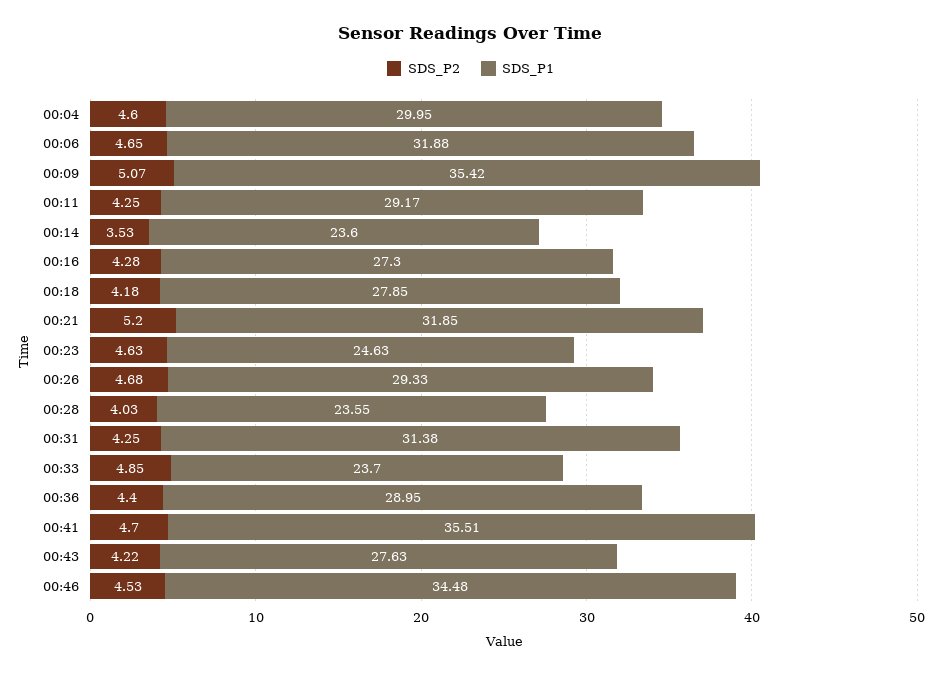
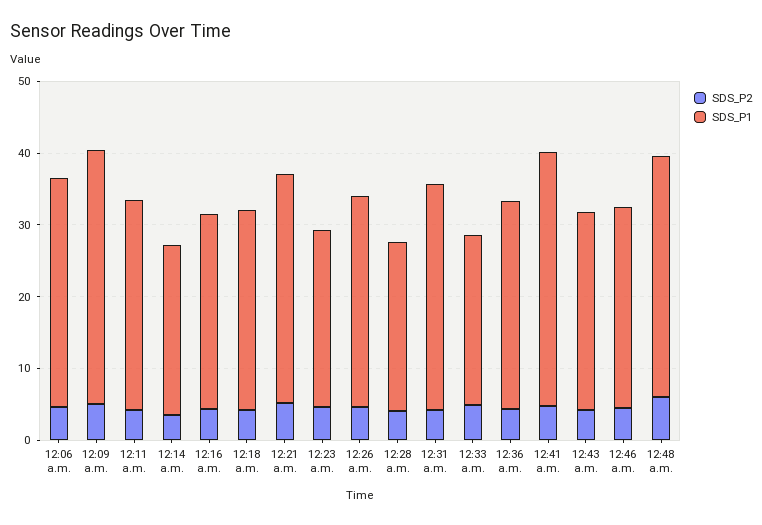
SDS_P2, 00:04: 4.6 -> none
SDS_P1, 00:04: 29.95 -> none
SDS_P1, 00:46: 34.48 -> 28
SDS_P2, 12:48 a.m.: none -> 6
SDS_P1, 12:48 a.m.: none -> 34

